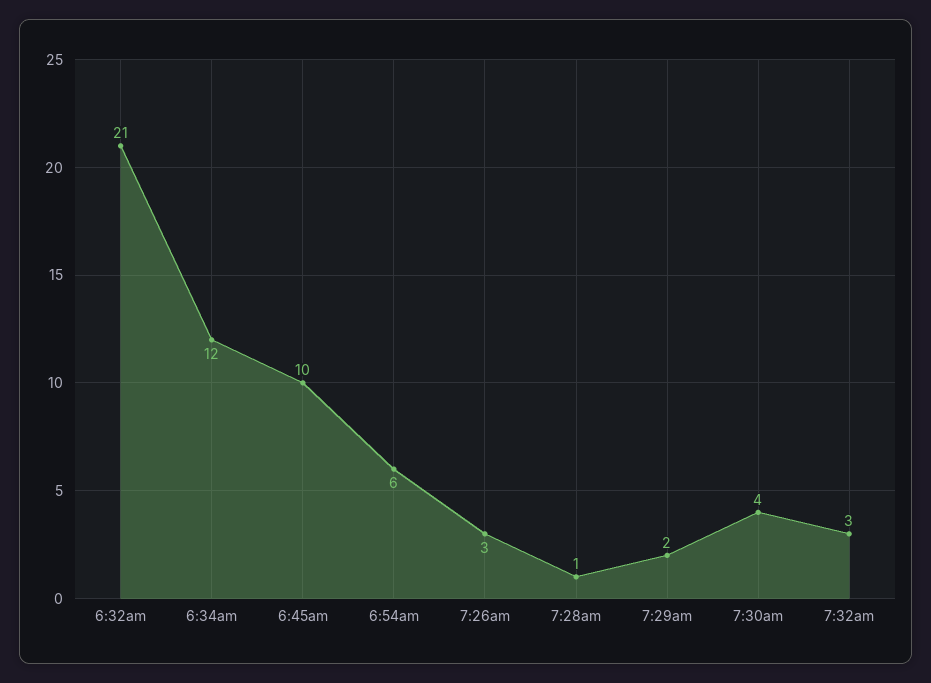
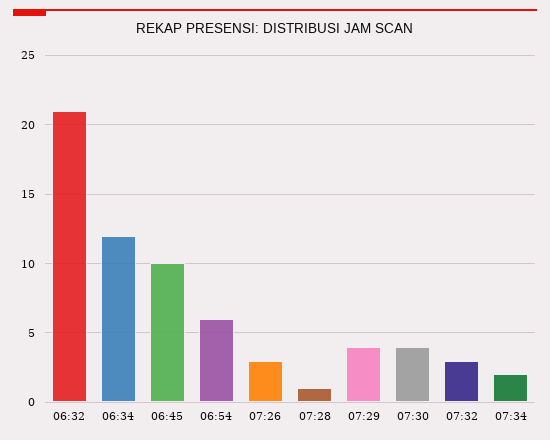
7:29am: 2 -> 4
07:34: none -> 2

